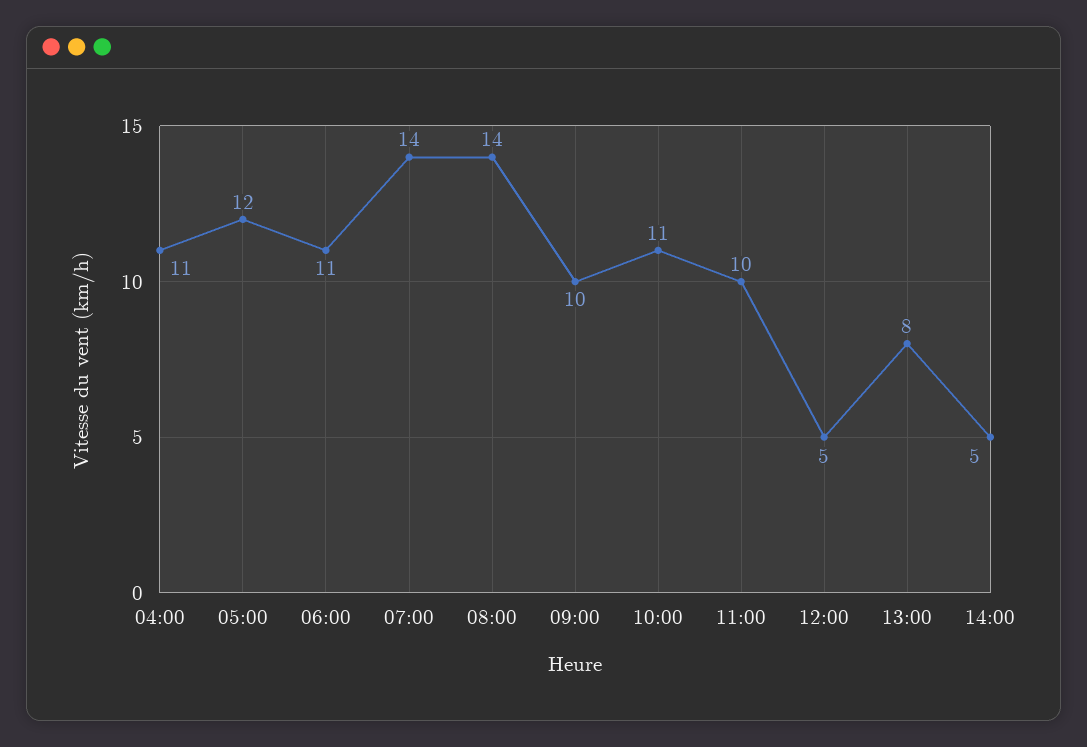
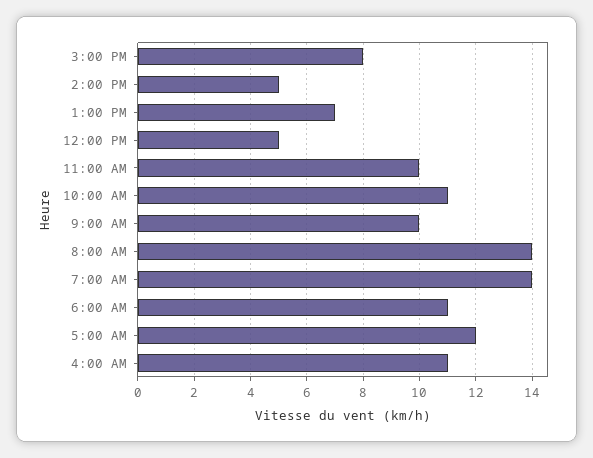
13:00: 8 -> 7
3:00 PM: none -> 8

